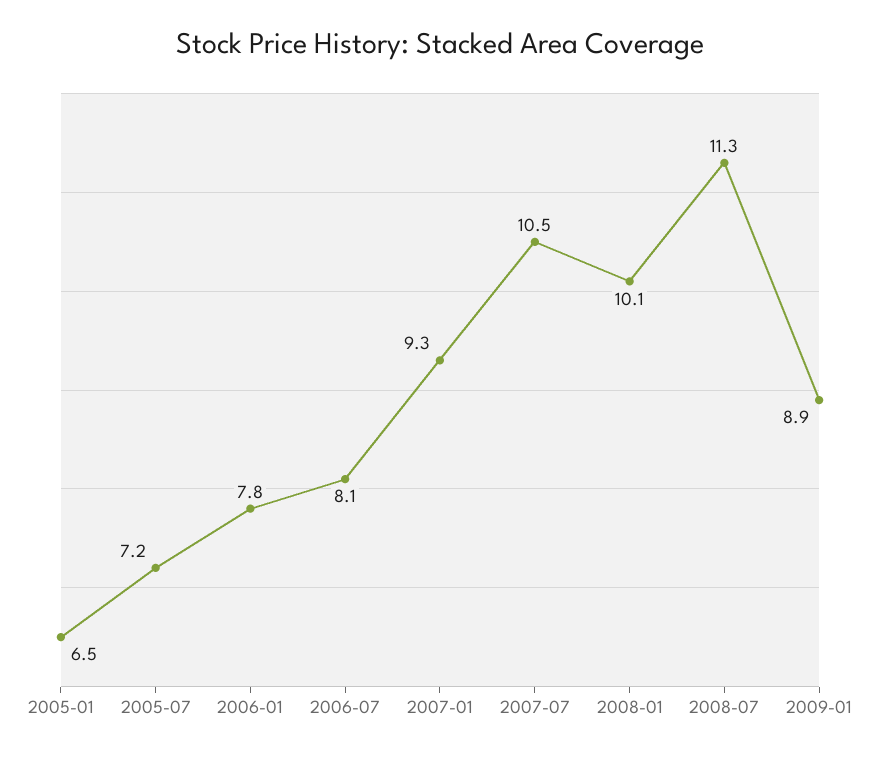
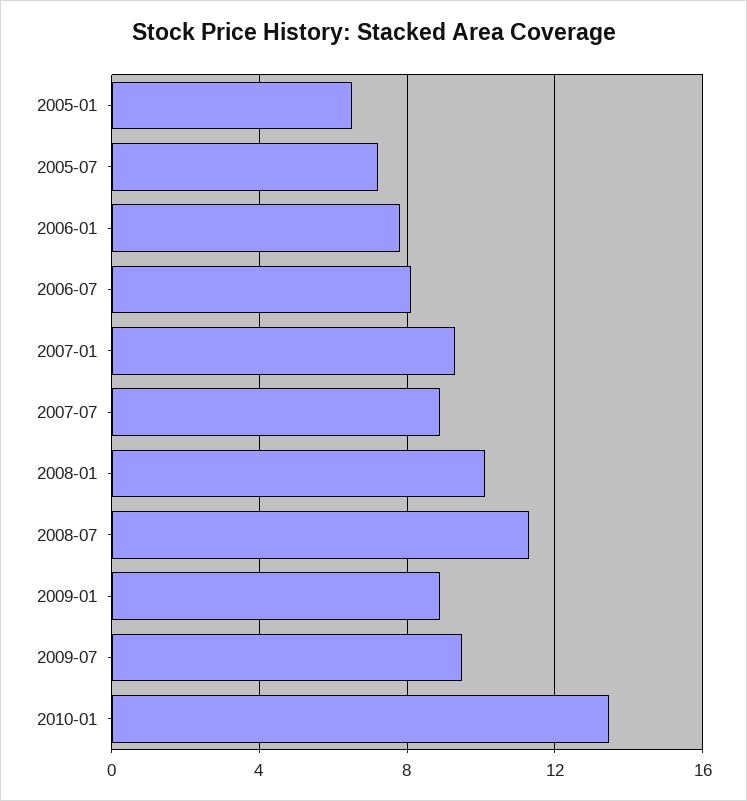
2007-07: 10.5 -> 9
2009-07: none -> 9.5
2010-01: none -> 13.5

